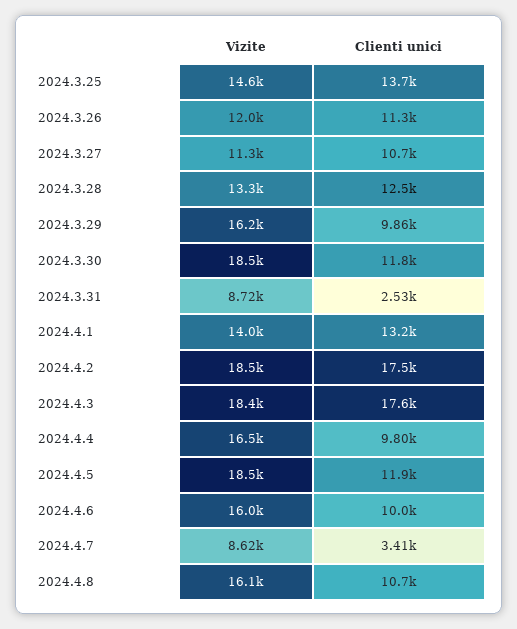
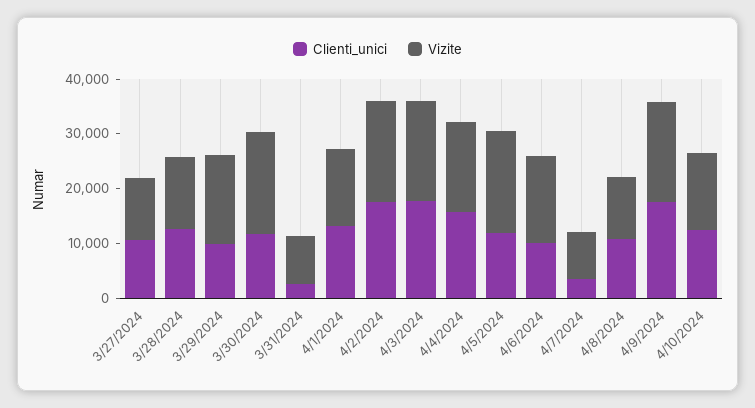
Vizite, 2024.3.25: 14600 -> none
Clienti unici, 2024.3.25: 13700 -> none
Vizite, 2024.3.26: 12000 -> none
Clienti unici, 2024.3.26: 11300 -> none
Clienti unici, 2024.4.4: 9800 -> 16000
Vizite, 2024.4.8: 16100 -> 12000
Clienti unici, 4/9/2024: none -> 18000
Vizite, 4/9/2024: none -> 18000
Clienti unici, 4/10/2024: none -> 12000
Vizite, 4/10/2024: none -> 14000

